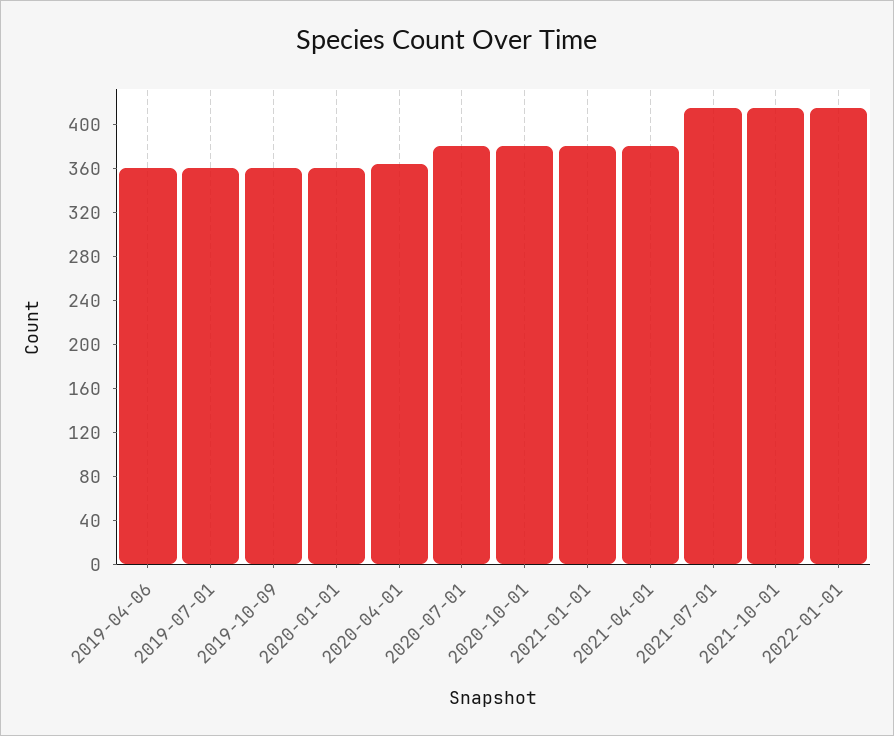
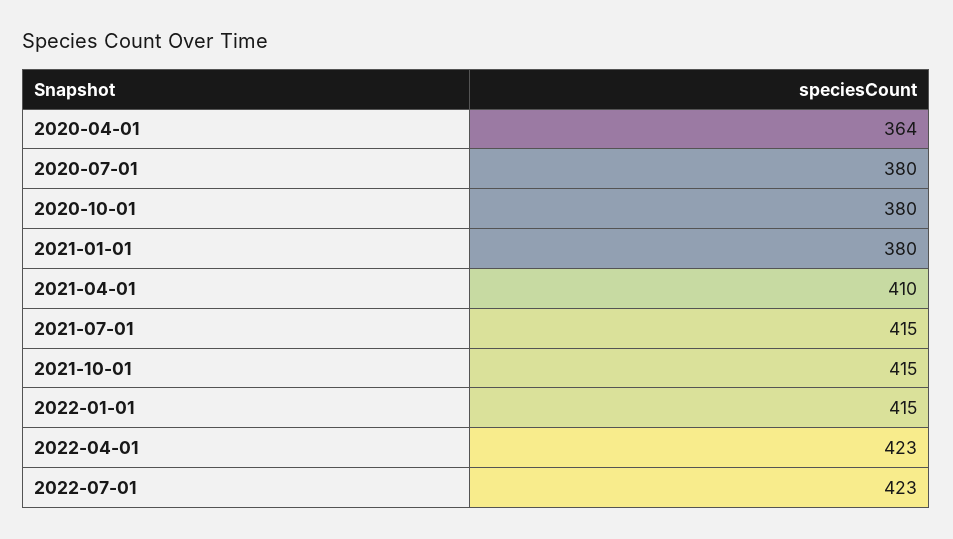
2019-04-06: 360 -> none
2019-07-01: 360 -> none
2019-10-09: 360 -> none
2020-01-01: 360 -> none
2021-04-01: 380 -> 410
2022-04-01: none -> 423
2022-07-01: none -> 423

